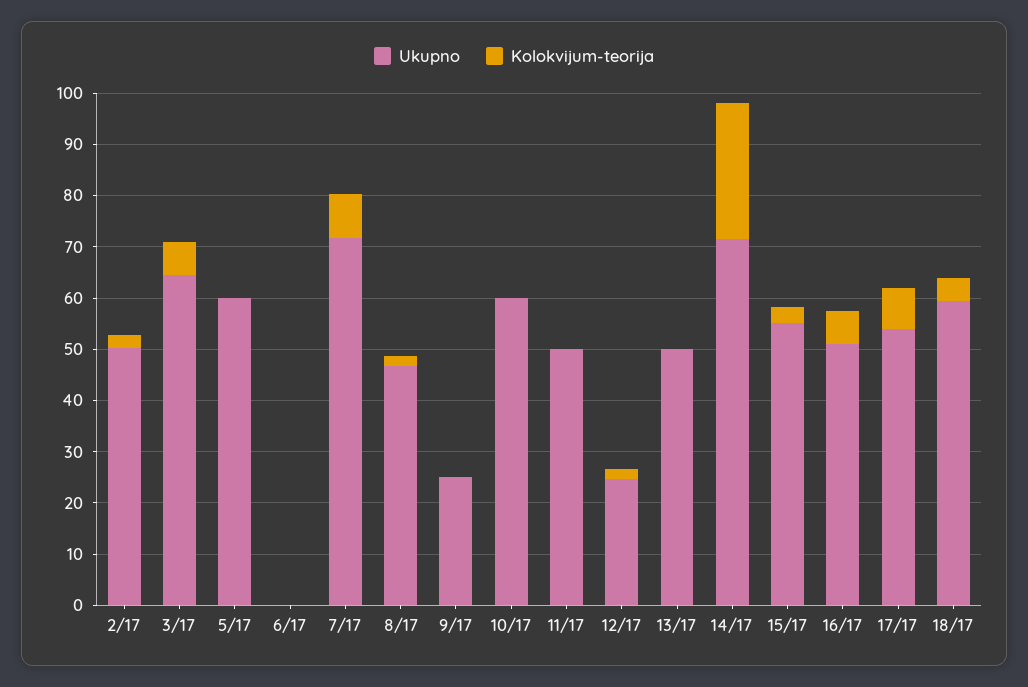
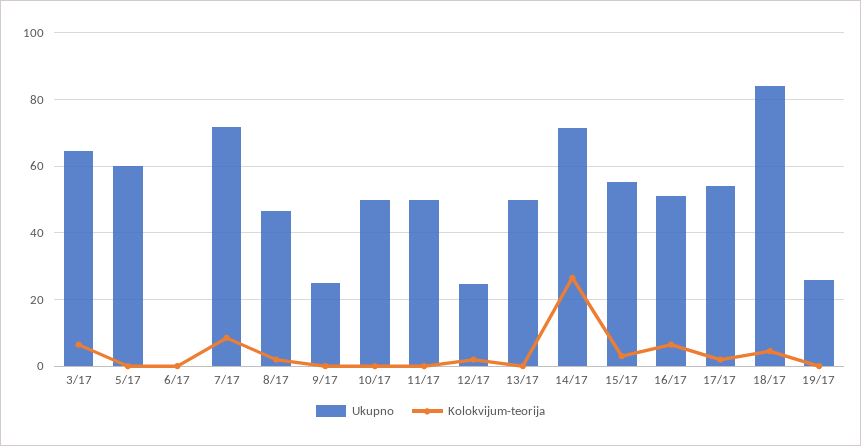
Ukupno, 2/17: 50 -> none
Kolokvijum-teorija, 2/17: 2 -> none
Ukupno, 10/17: 60 -> 50
Kolokvijum-teorija, 17/17: 8 -> 2
Ukupno, 18/17: 60 -> 84
Ukupno, 19/17: none -> 26
Kolokvijum-teorija, 19/17: none -> 0

